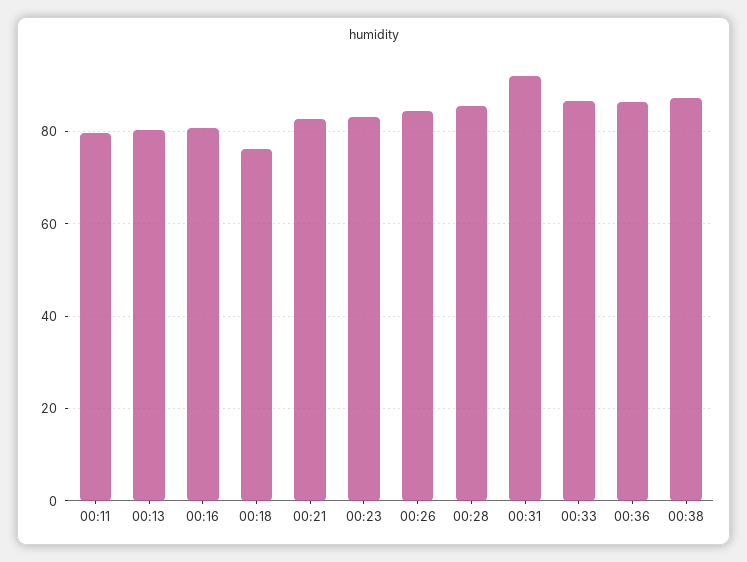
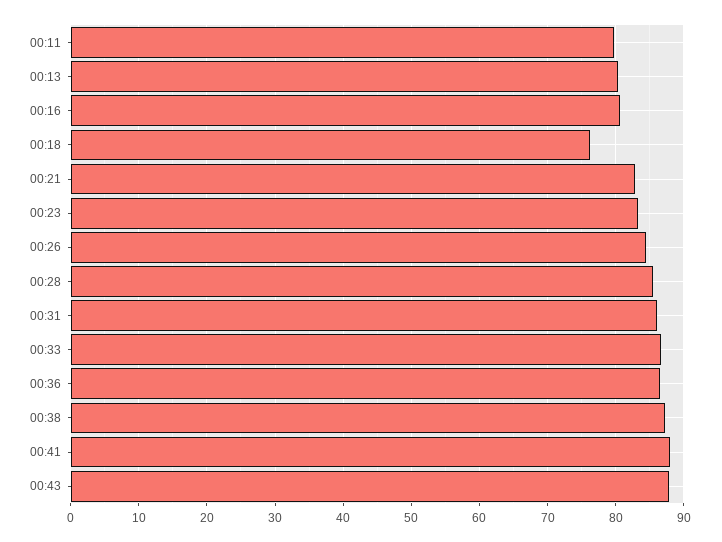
00:31: 92 -> 86
00:41: none -> 88
00:43: none -> 88

